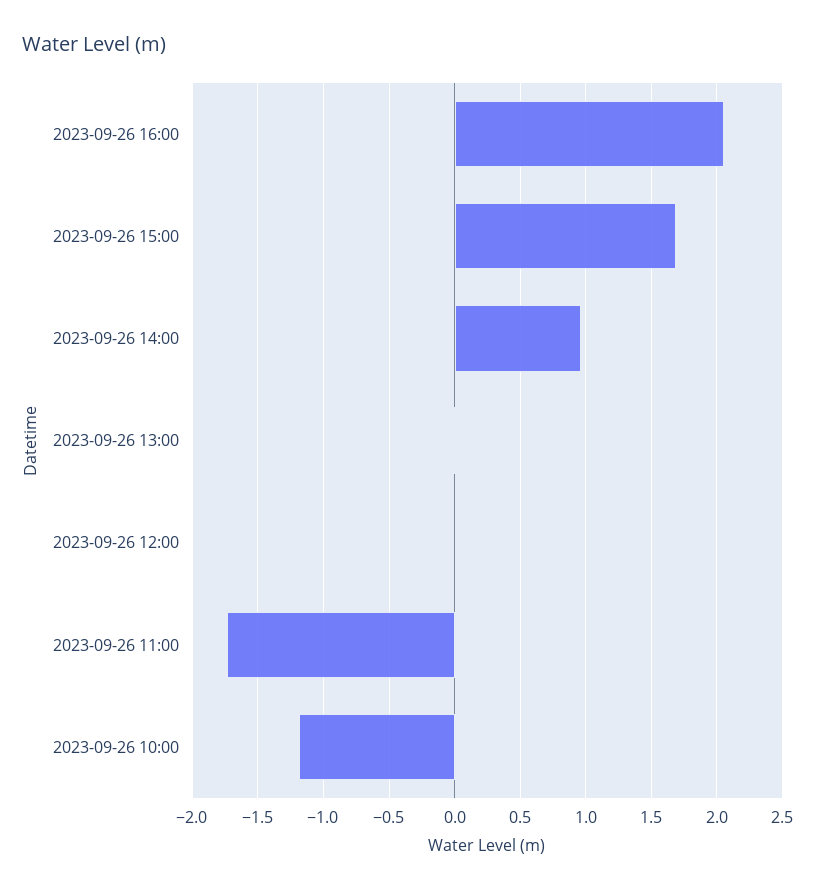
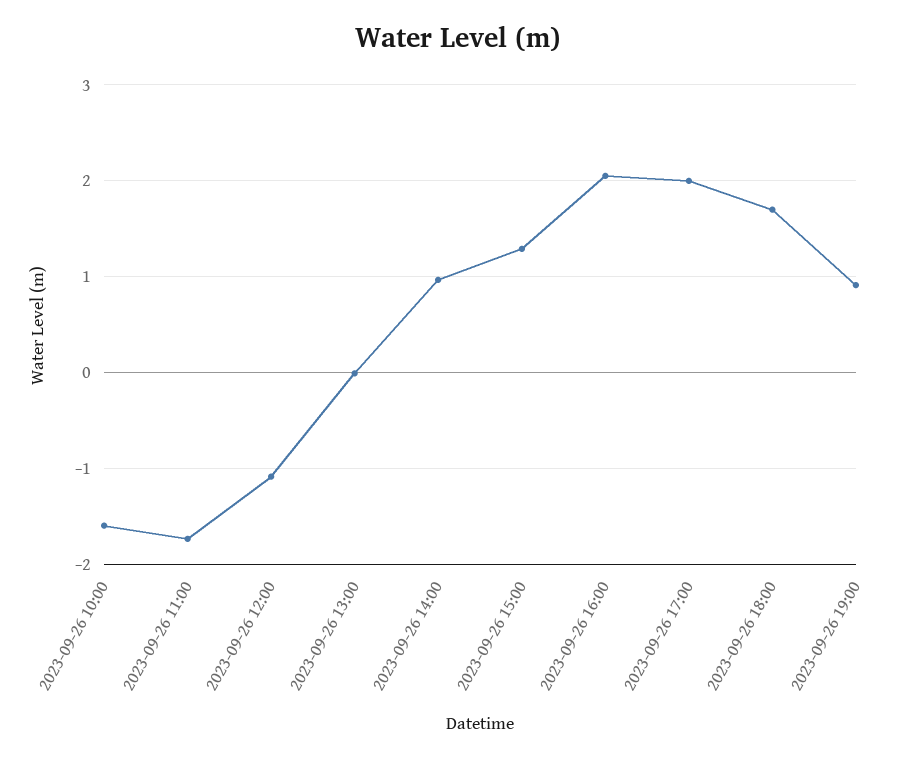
2023-09-26 15:00: 1.7 -> 1.3
2023-09-26 12:00: 0 -> -1.1
2023-09-26 10:00: -1.2 -> -1.6
2023-09-26 17:00: none -> 2
2023-09-26 18:00: none -> 1.7
2023-09-26 19:00: none -> 0.9

